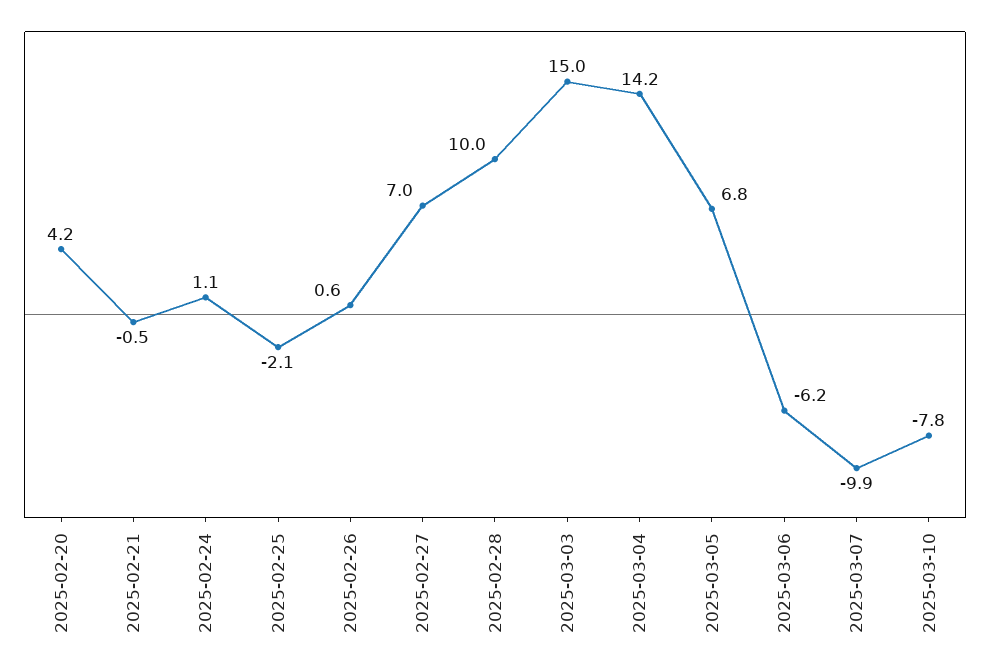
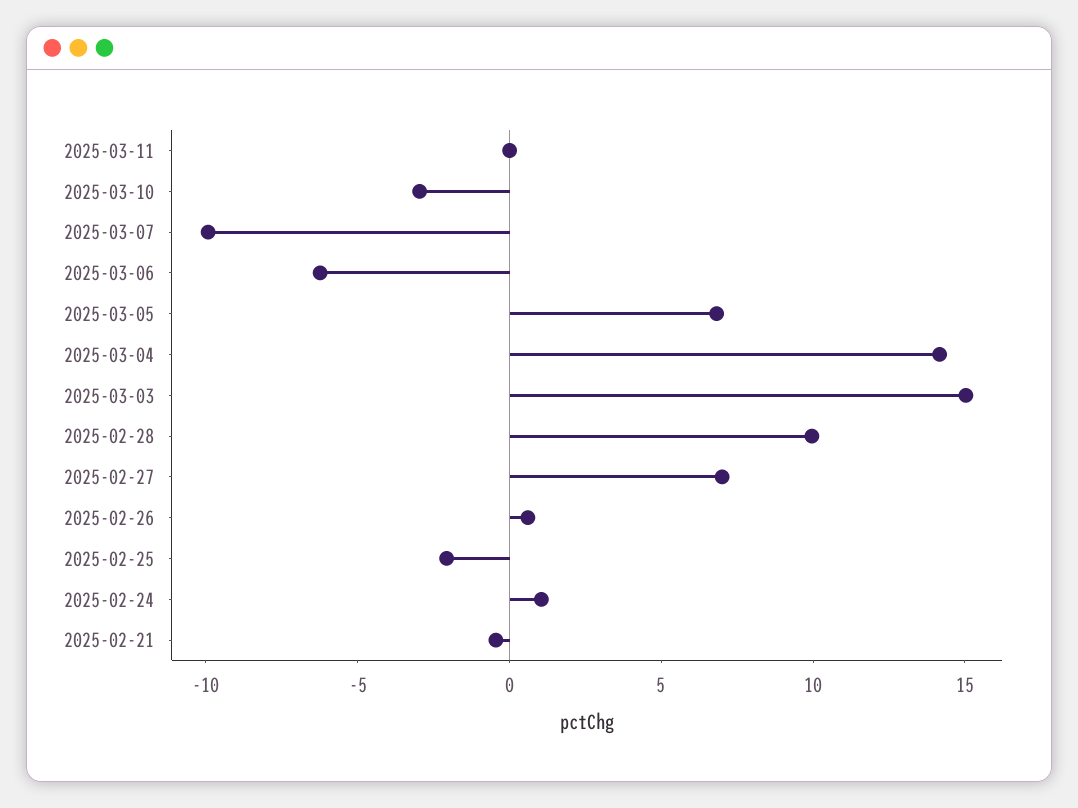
2025-02-20: 4.2 -> none
2025-03-10: -7.8 -> -3
2025-03-11: none -> 0

